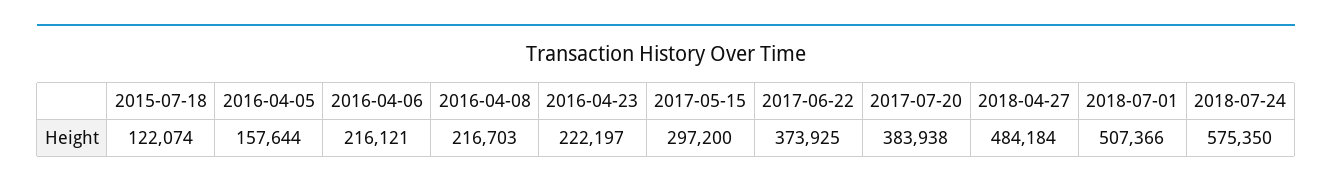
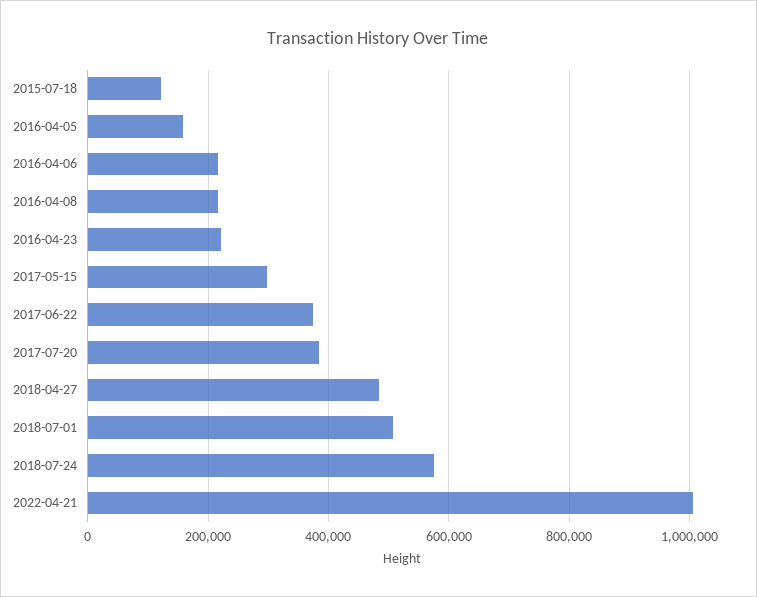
2022-04-21: none -> 1000000

